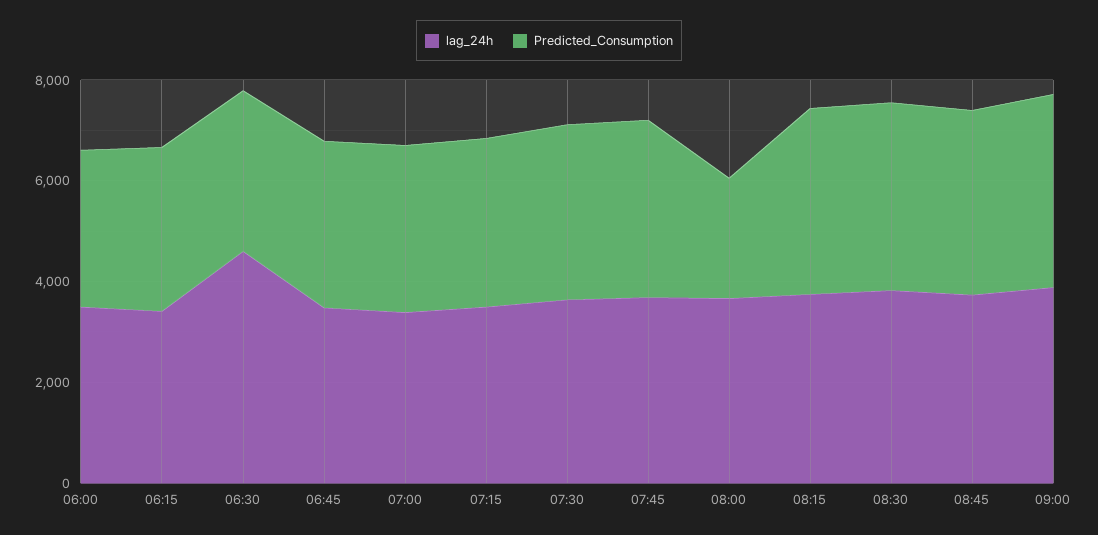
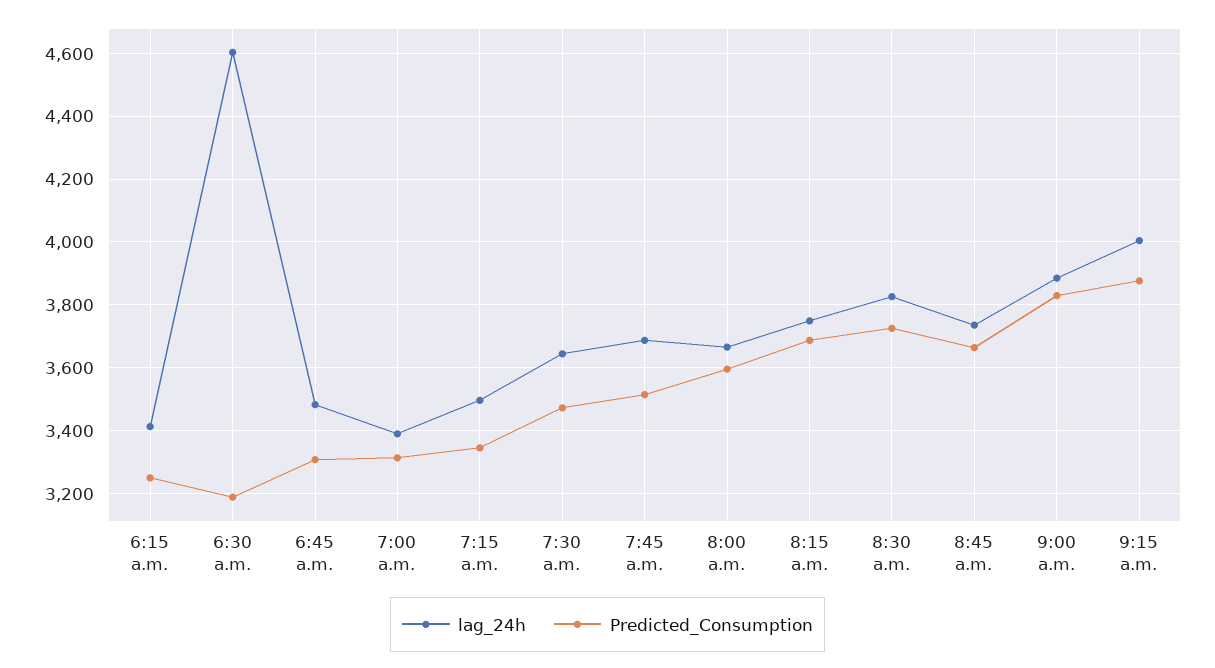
lag_24h, 06:00: 3500 -> none
Predicted_Consumption, 06:00: 3000 -> none
Predicted_Consumption, 08:00: 2500 -> 3600
lag_24h, 9:15 a.m.: none -> 4000
Predicted_Consumption, 9:15 a.m.: none -> 3880

